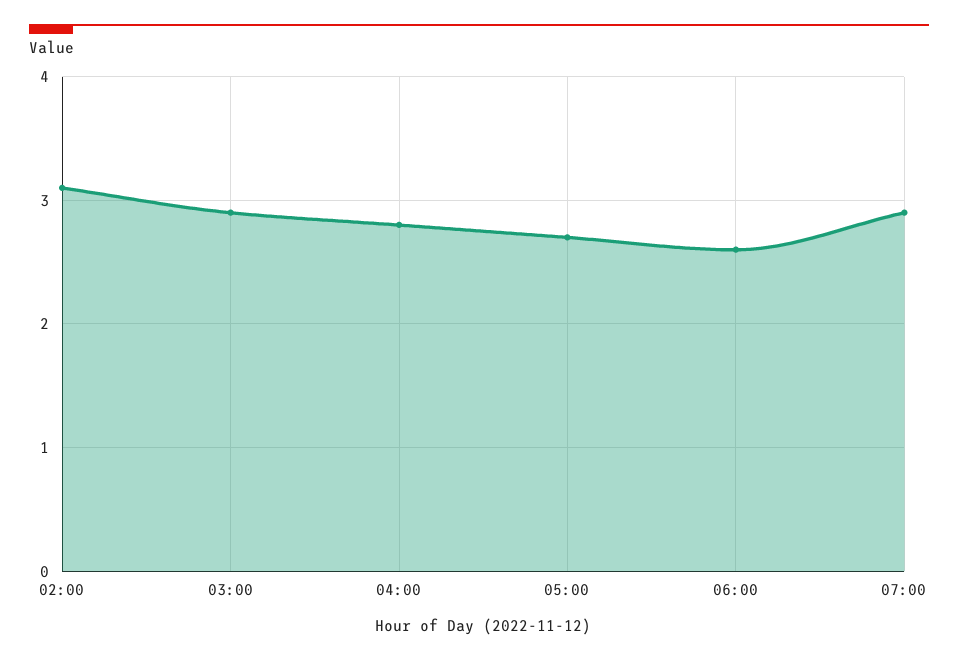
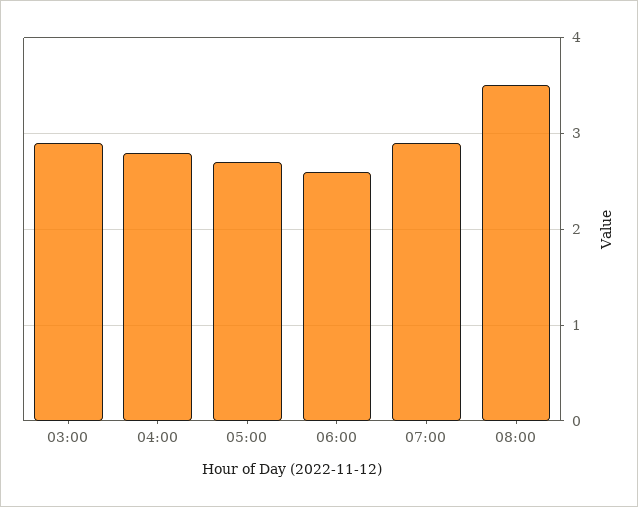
02:00: 3.1 -> none
08:00: none -> 3.5

